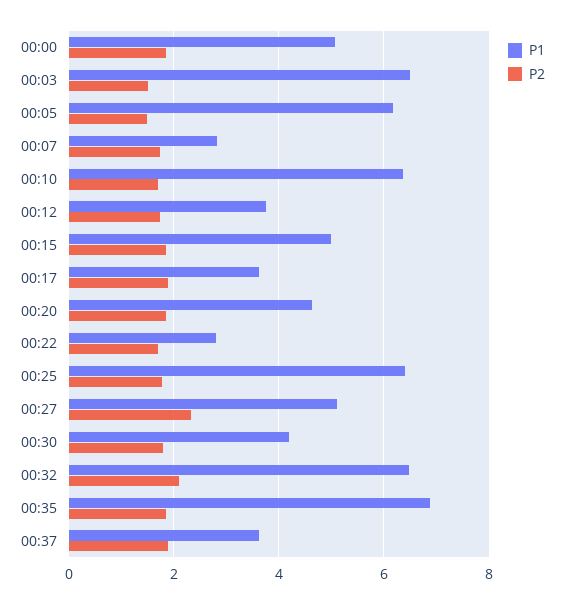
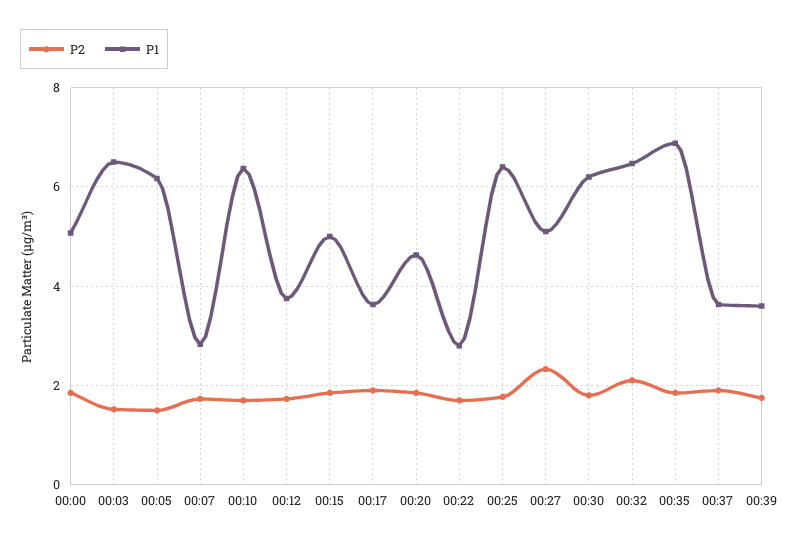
P1, 00:30: 4.2 -> 6.2
P2, 00:39: none -> 1.8
P1, 00:39: none -> 3.6

